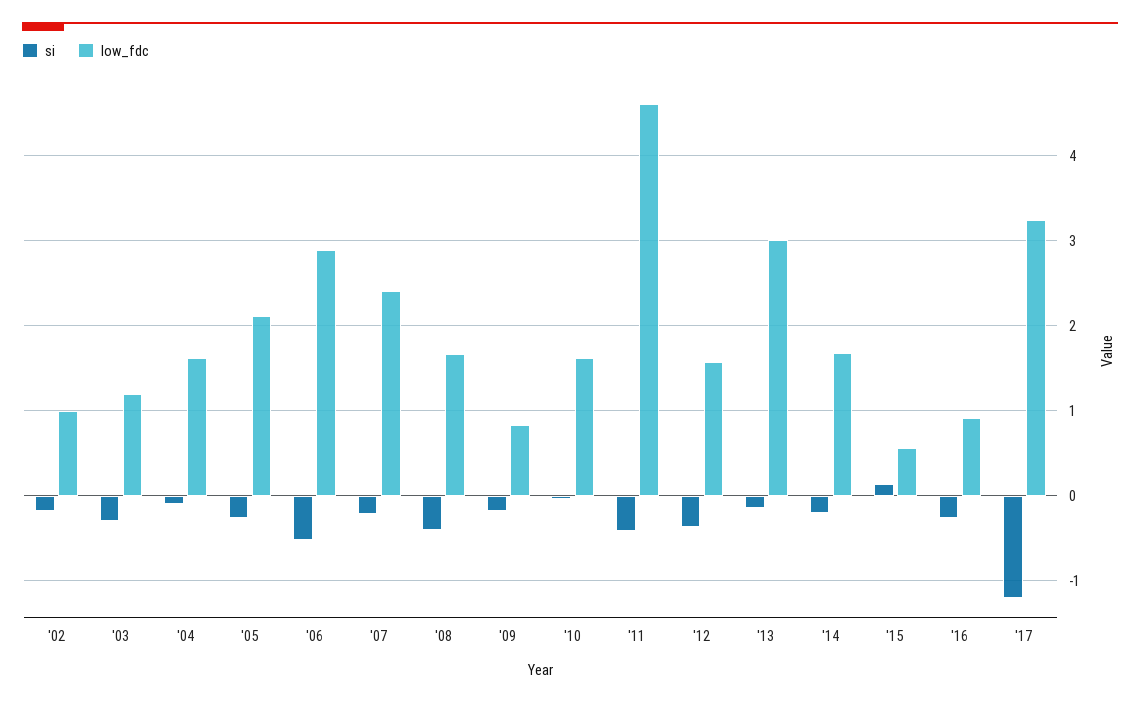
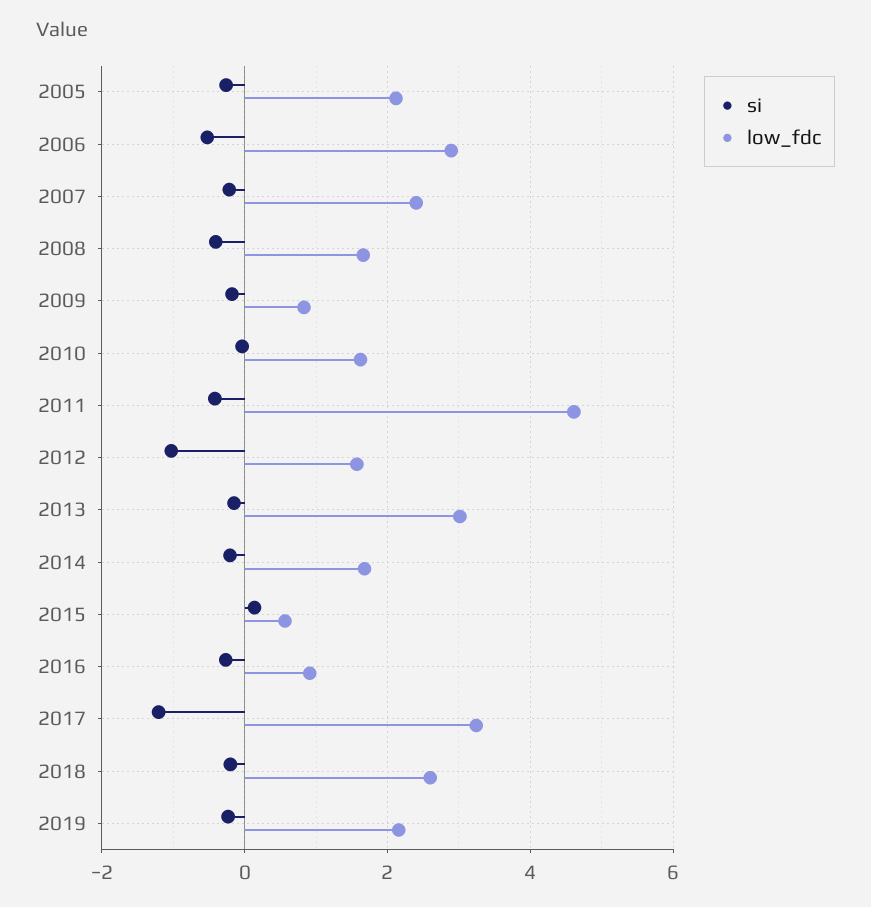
si, '02: -0.2 -> none
low_fdc, '02: 1 -> none
si, '03: -0.3 -> none
low_fdc, '03: 1.2 -> none
si, '04: -0.1 -> none
low_fdc, '04: 1.6 -> none
si, '12: -0.4 -> -1
si, 2018: none -> -0.2
low_fdc, 2018: none -> 2.6
si, 2019: none -> -0.2
low_fdc, 2019: none -> 2.2

